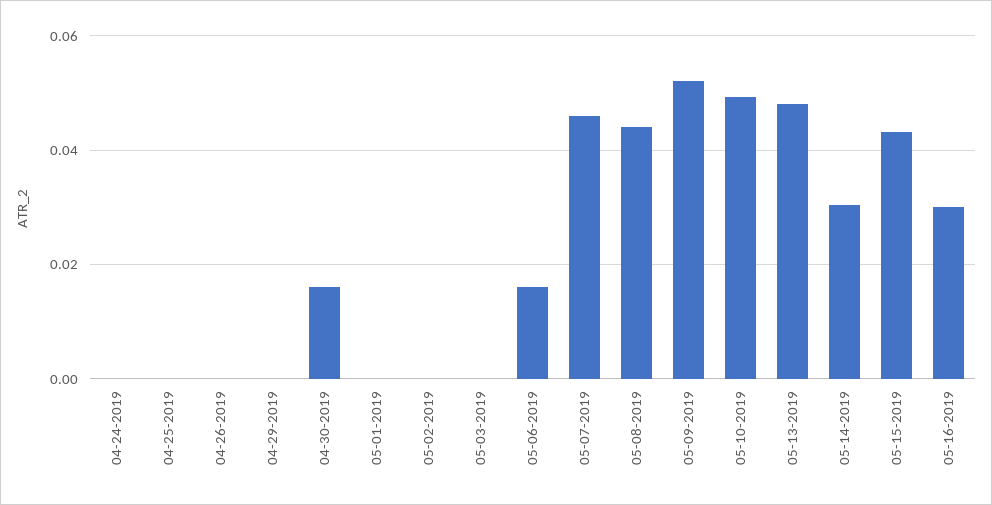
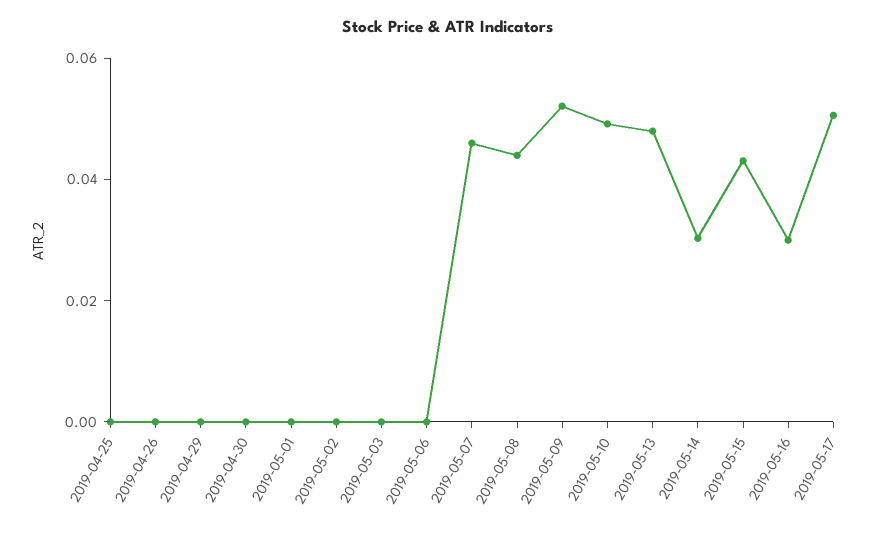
04-24-2019: 0 -> none
04-30-2019: 0.016 -> 0
05-06-2019: 0.016 -> 0
2019-05-17: none -> 0.05

